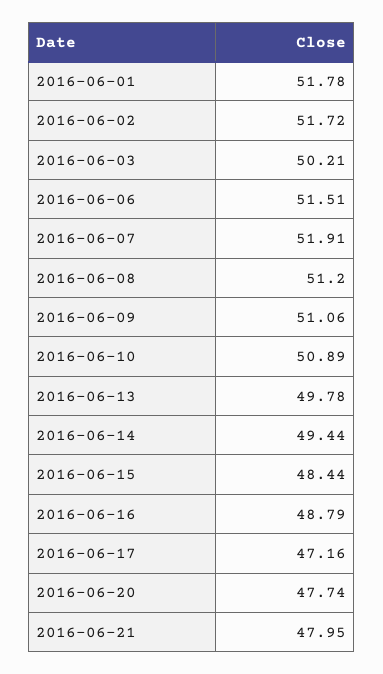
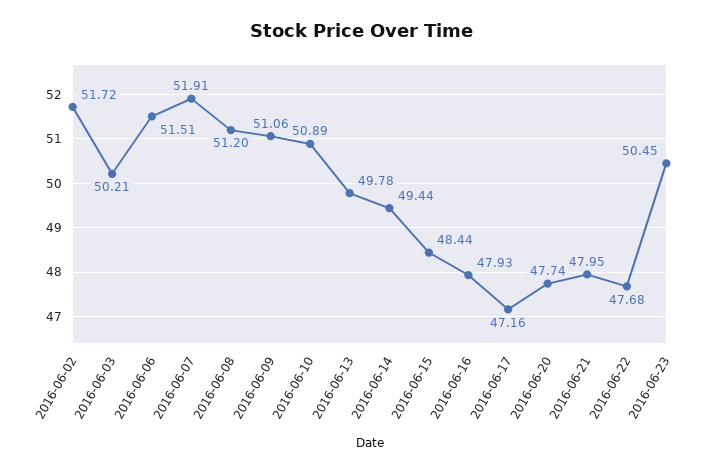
2016-06-01: 51.78 -> none
2016-06-16: 48.79 -> 47.93
2016-06-22: none -> 47.68
2016-06-23: none -> 50.45

